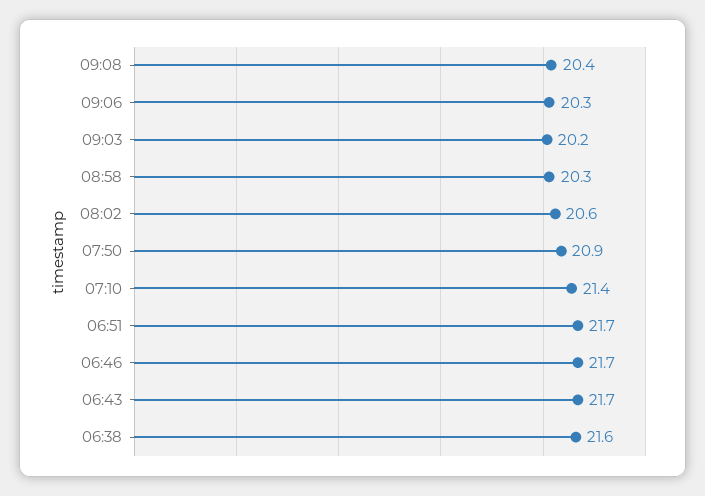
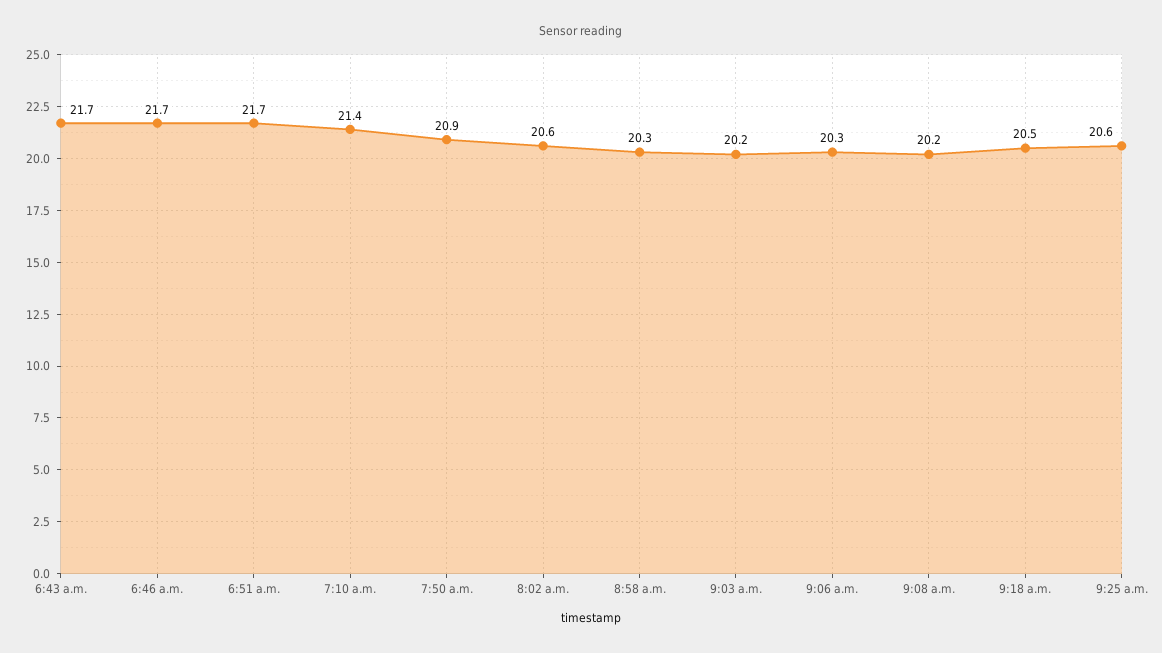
09:08: 20.4 -> 20.2
06:38: 21.6 -> none
9:18 a.m.: none -> 20.5
9:25 a.m.: none -> 20.6

